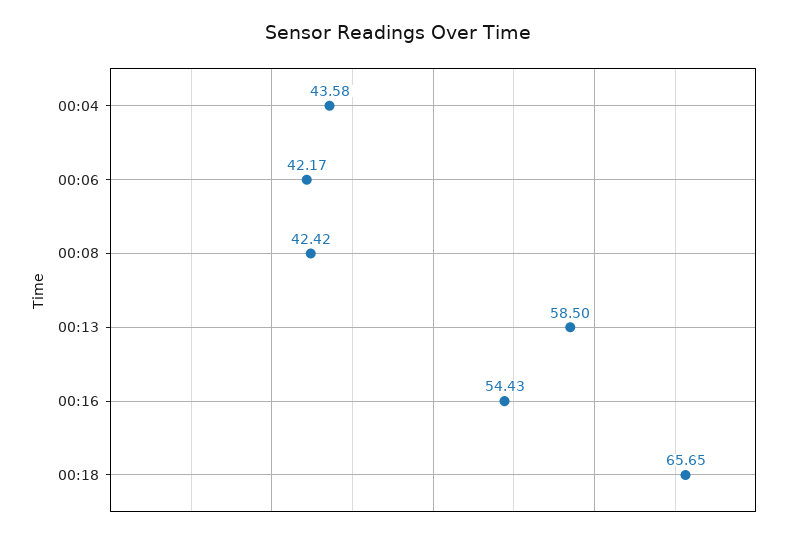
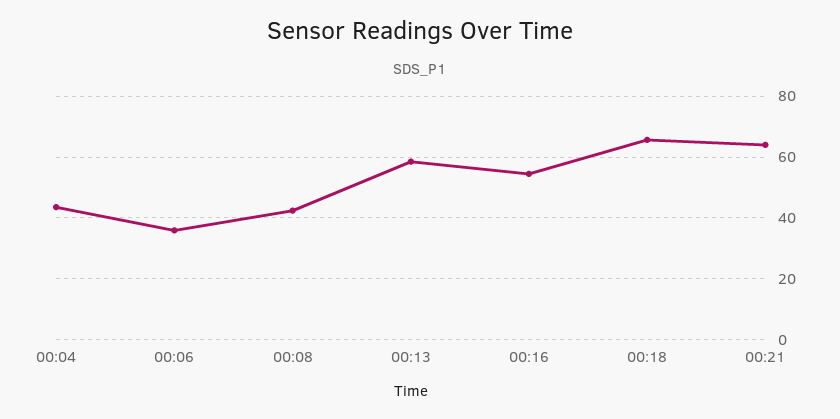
00:06: 42.17 -> 36
00:21: none -> 64

